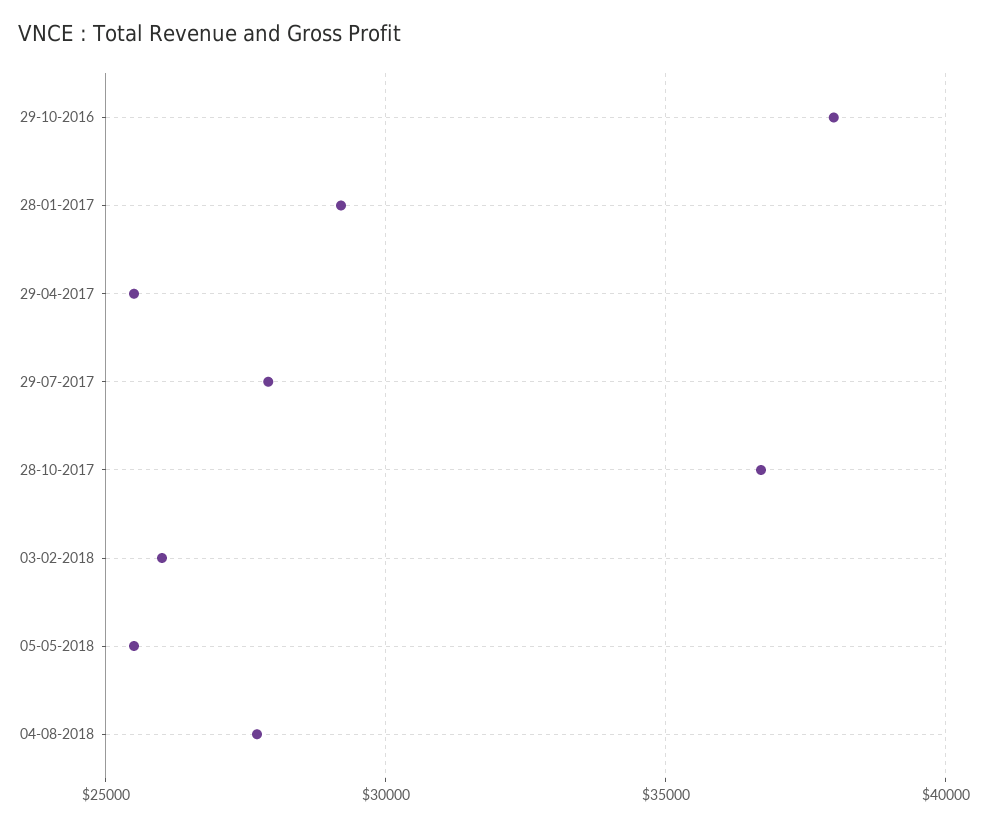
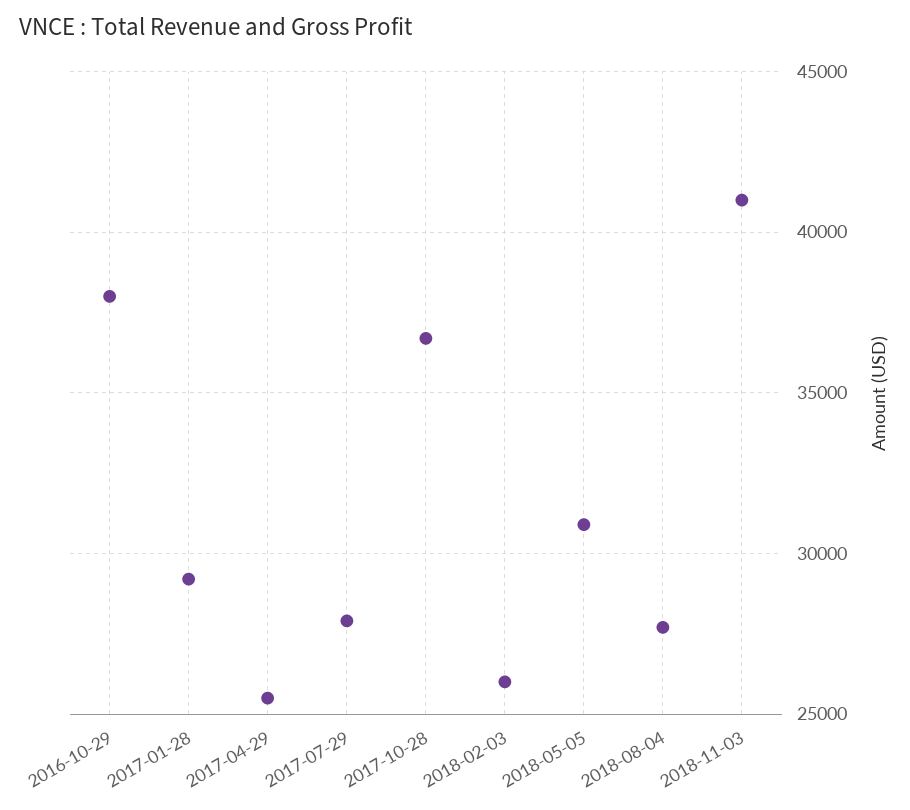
05-05-2018: 25500 -> 31000
2018-11-03: none -> 41000

